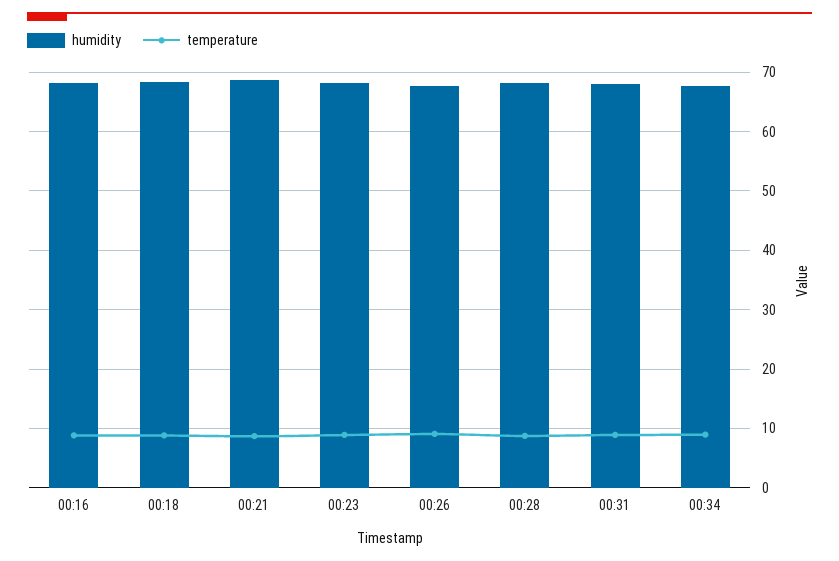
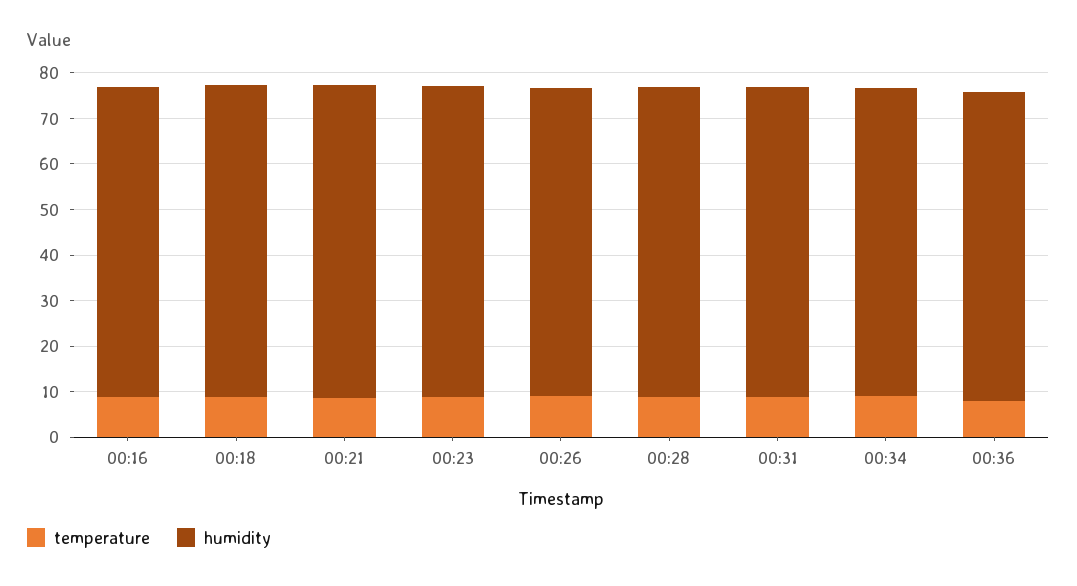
temperature, 00:36: none -> 8
humidity, 00:36: none -> 68

